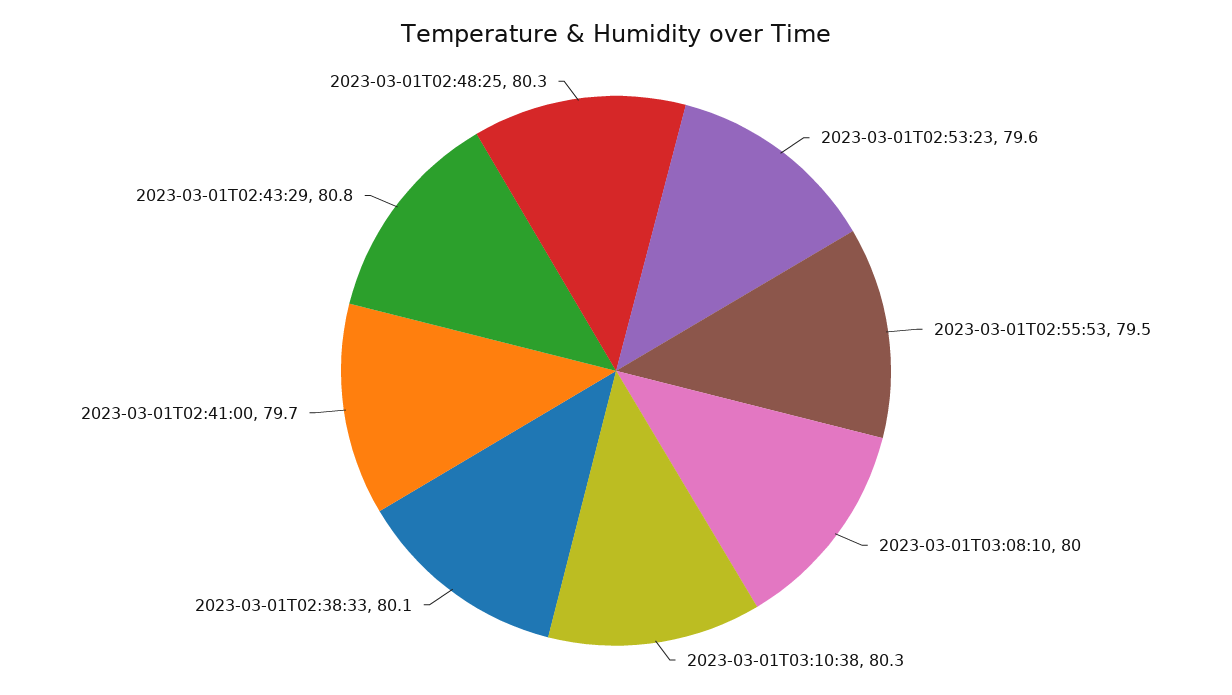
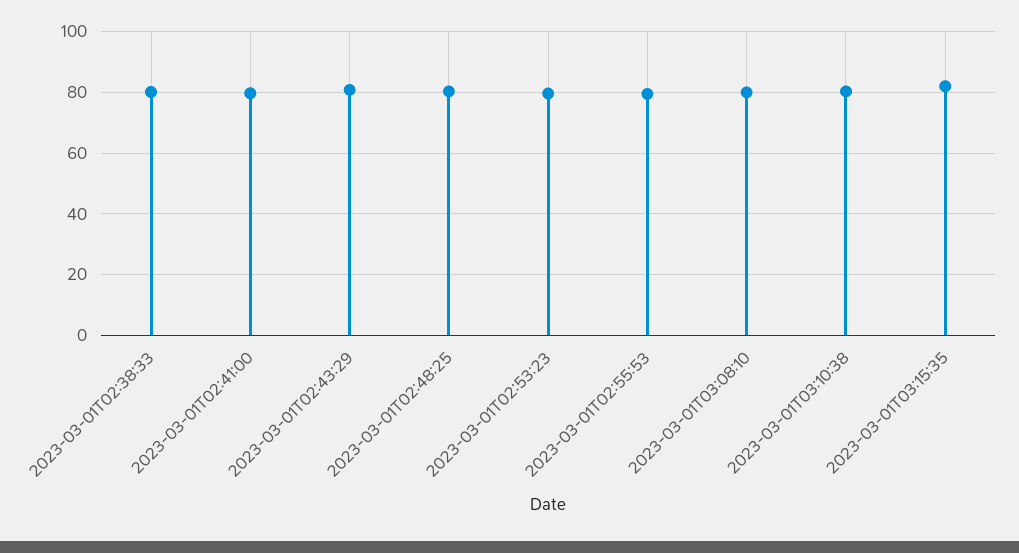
2023-03-01T03:15:35: none -> 82

